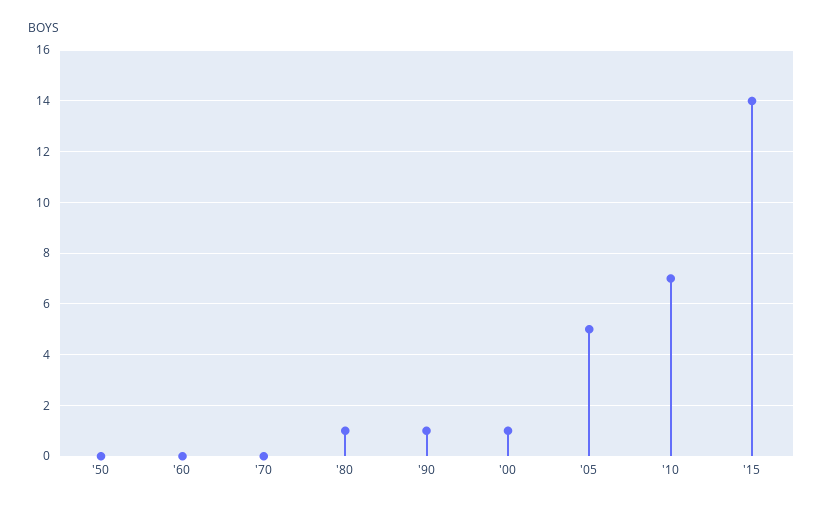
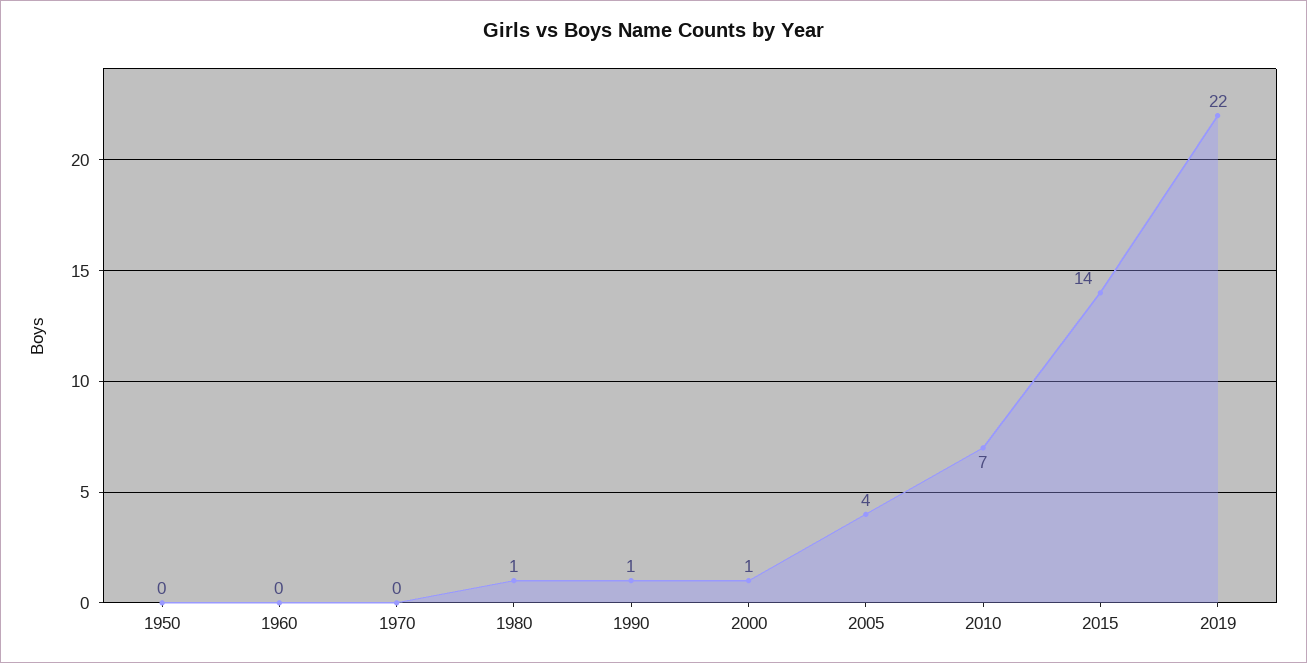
'05: 5 -> 4
2019: none -> 22

